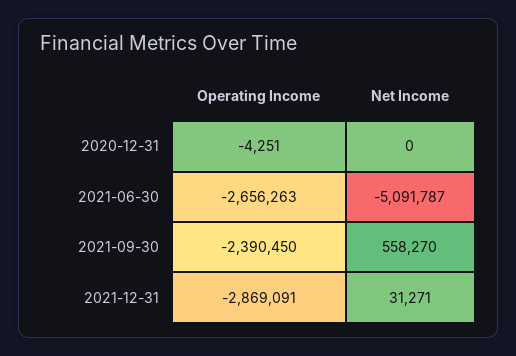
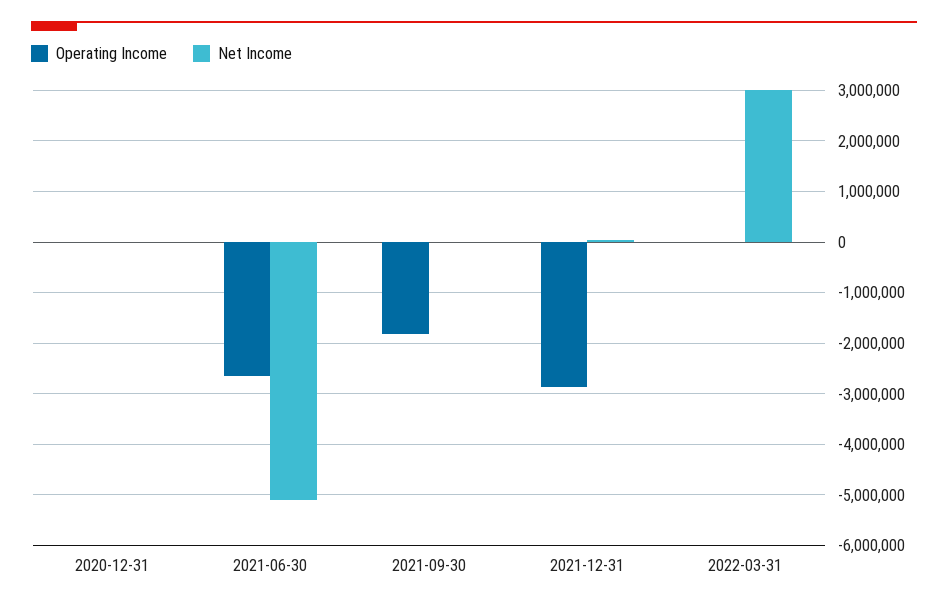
Operating Income, 2021-09-30: -2390450 -> -1800000
Net Income, 2021-09-30: 558270 -> 0
Operating Income, 2022-03-31: none -> 0
Net Income, 2022-03-31: none -> 3000000

